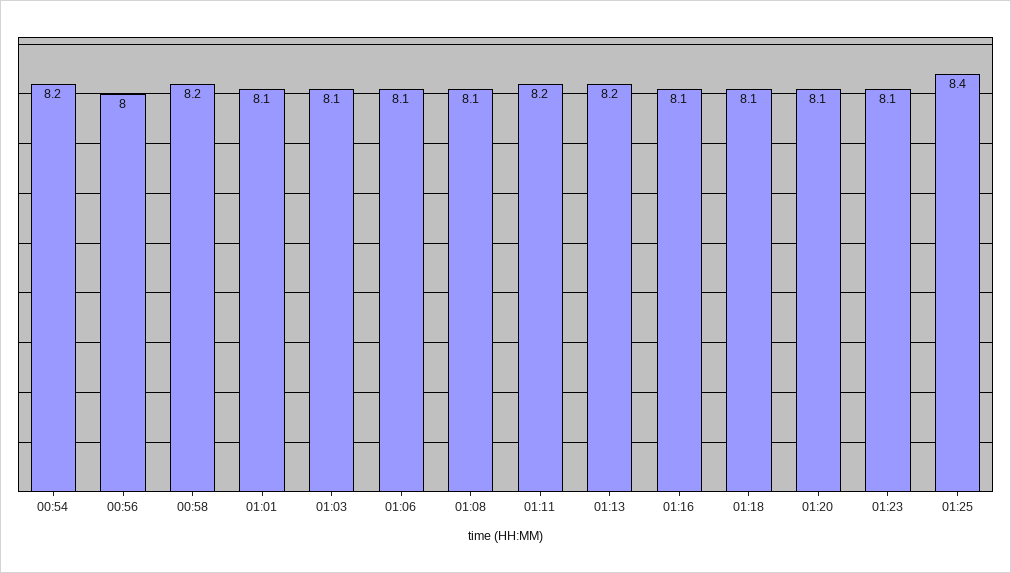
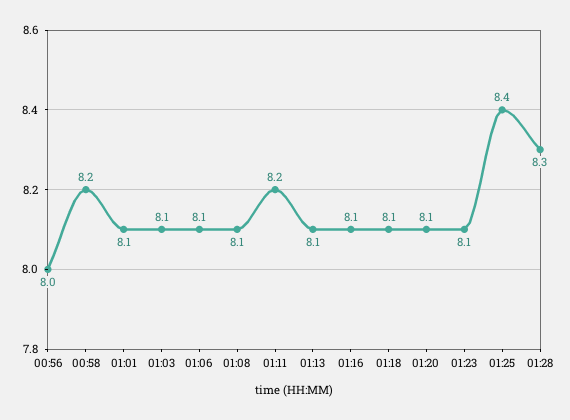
00:54: 8.2 -> none
01:13: 8.2 -> 8.1
01:28: none -> 8.3

